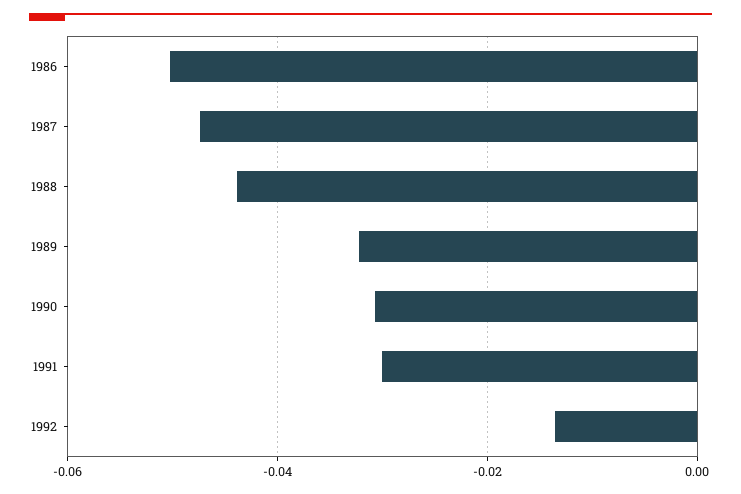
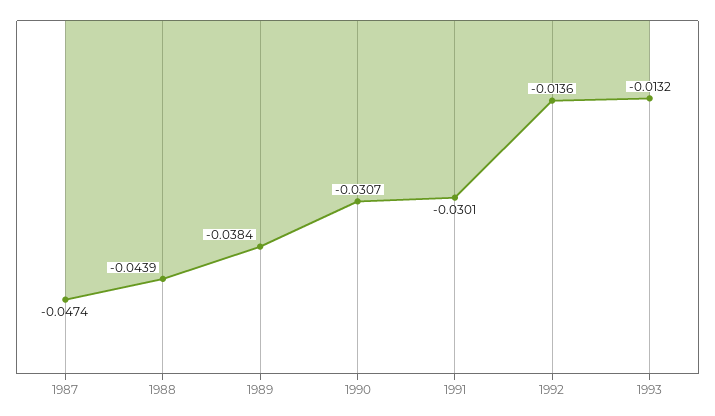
1986: -0.05 -> none
1989: -0.032 -> -0.0384
1993: none -> -0.0132

